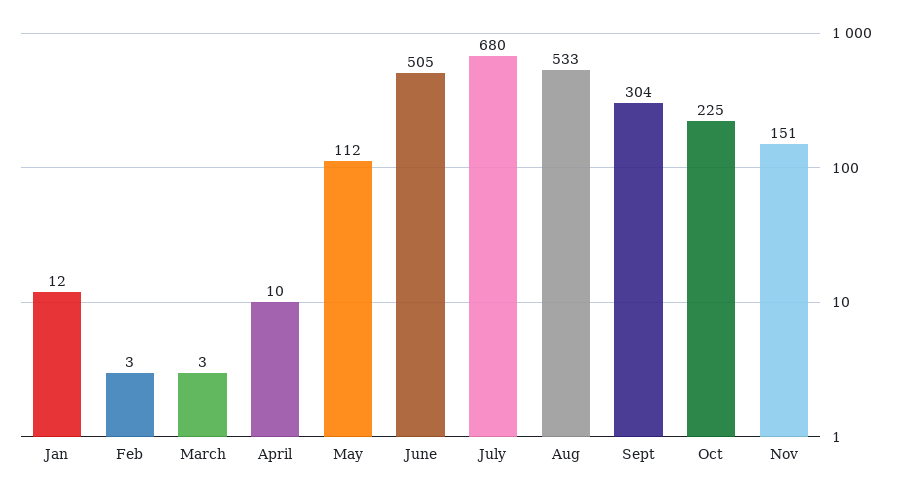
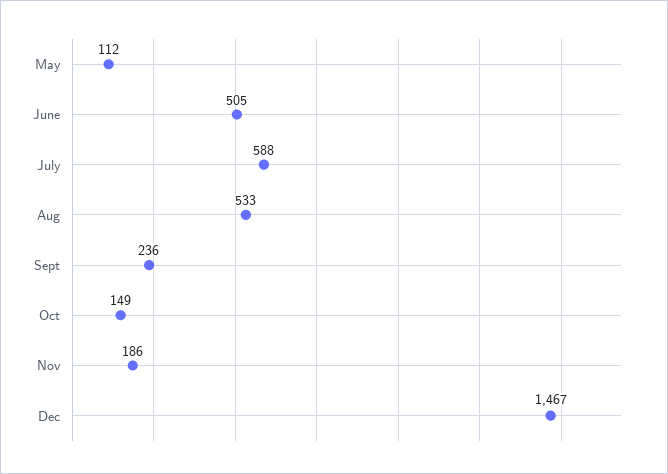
Jan: 12 -> none
Feb: 3 -> none
March: 3 -> none
April: 10 -> none
July: 680 -> 588
Sept: 304 -> 236
Oct: 225 -> 149
Nov: 151 -> 186
Dec: none -> 1467

